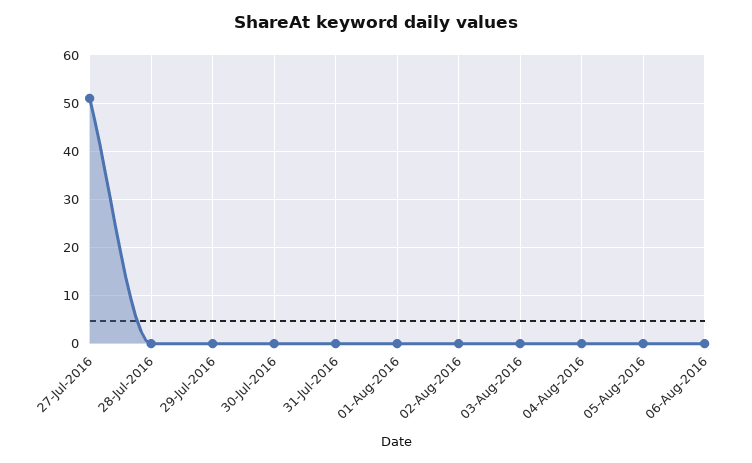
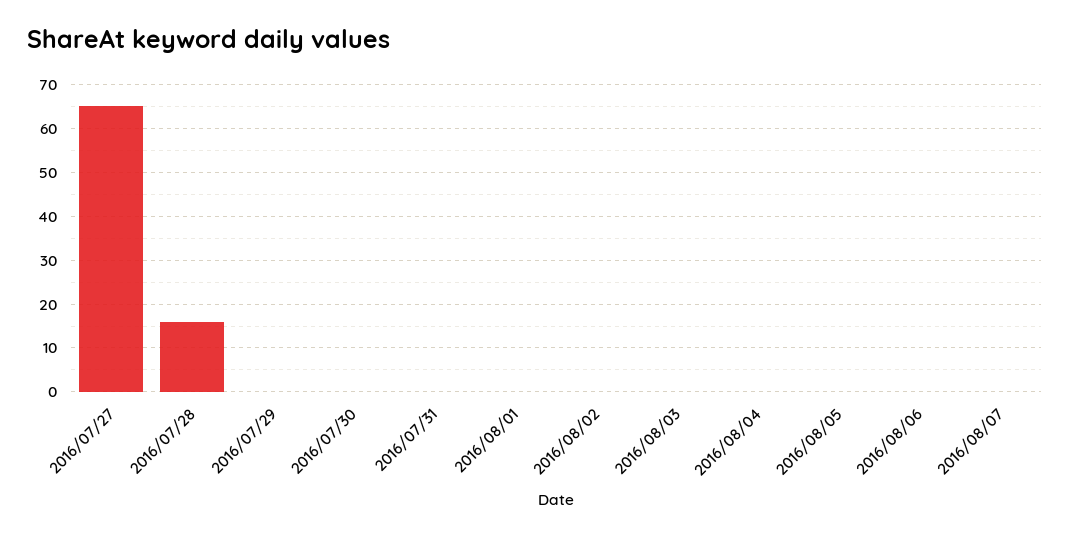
27-Jul-2016: 50 -> 65
28-Jul-2016: 0 -> 15
2016/08/07: none -> 0

